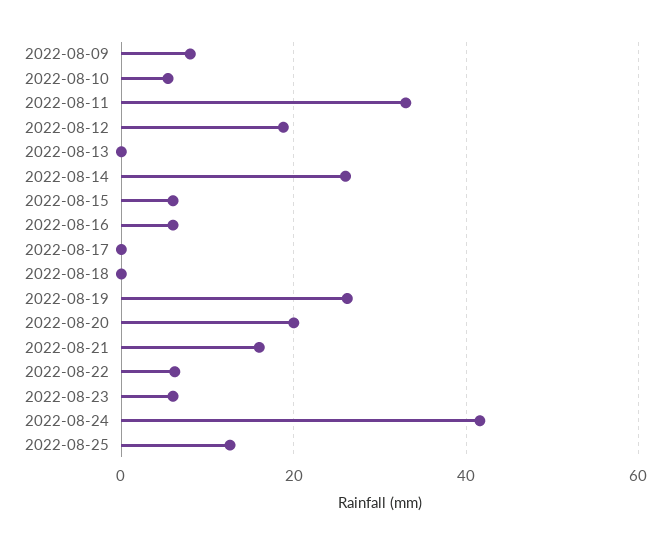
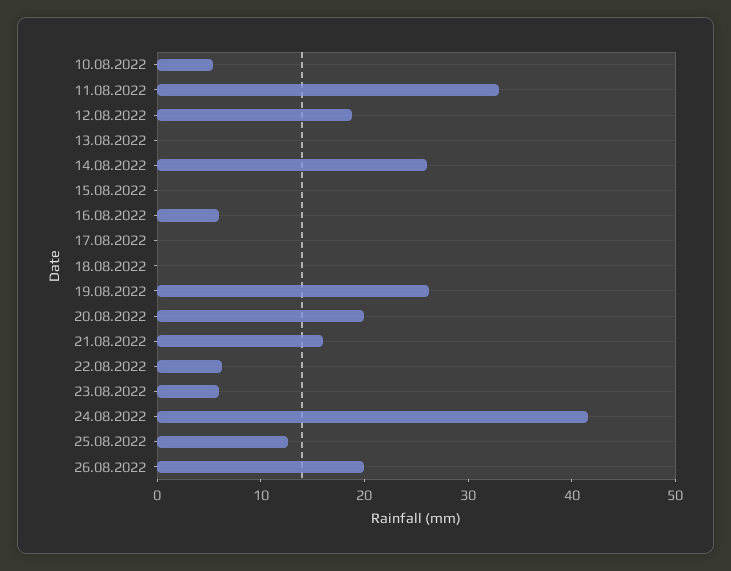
2022-08-09: 8 -> none
2022-08-15: 6 -> 0
26.08.2022: none -> 20

